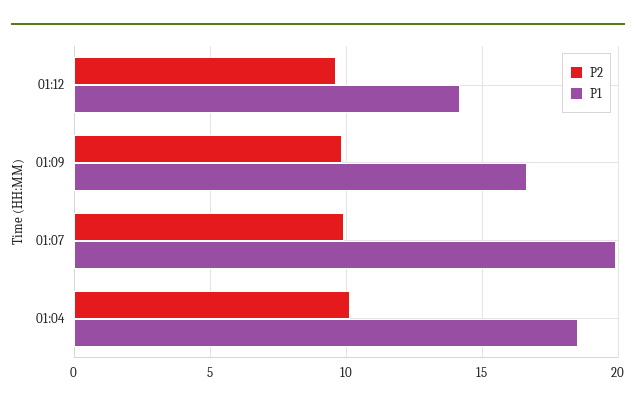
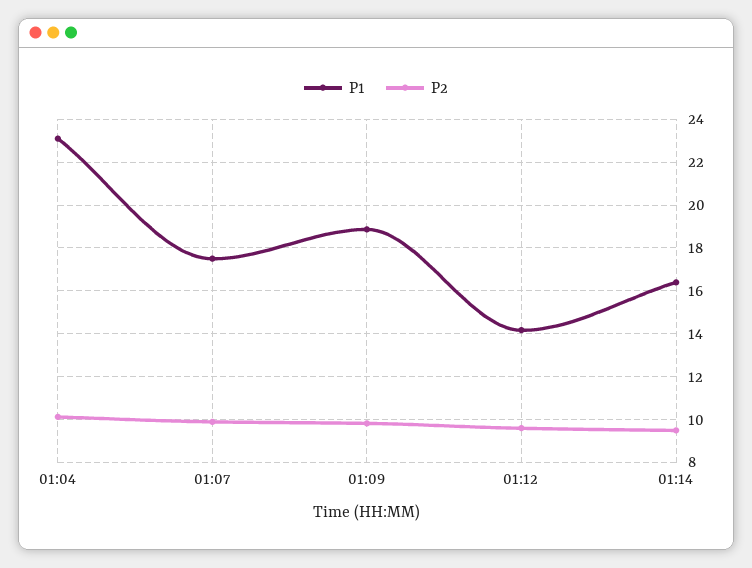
P1, 01:09: 16.5 -> 19
P1, 01:07: 20 -> 17.5
P1, 01:04: 18.5 -> 23
P1, 01:14: none -> 16.5
P2, 01:14: none -> 9.5

